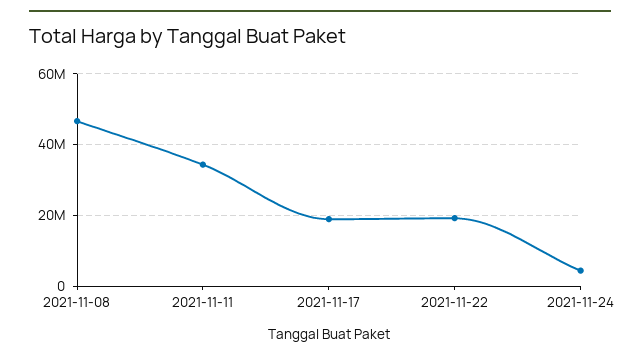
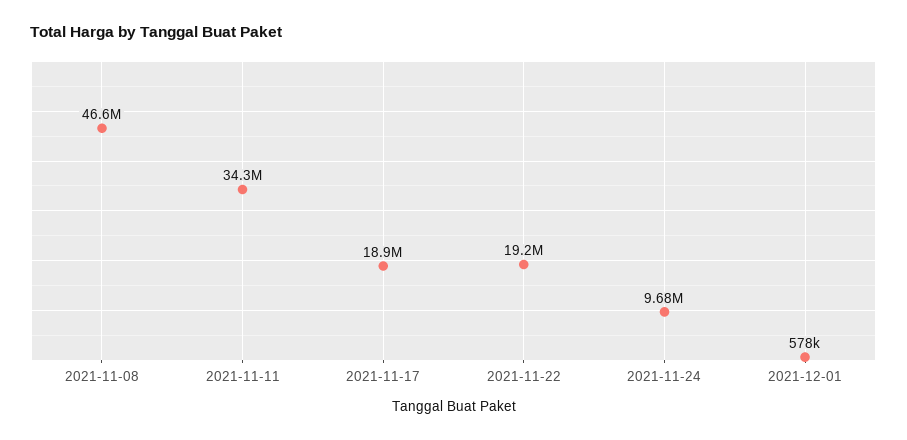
2021-11-24: 4000000 -> 9680000
2021-12-01: none -> 578000

